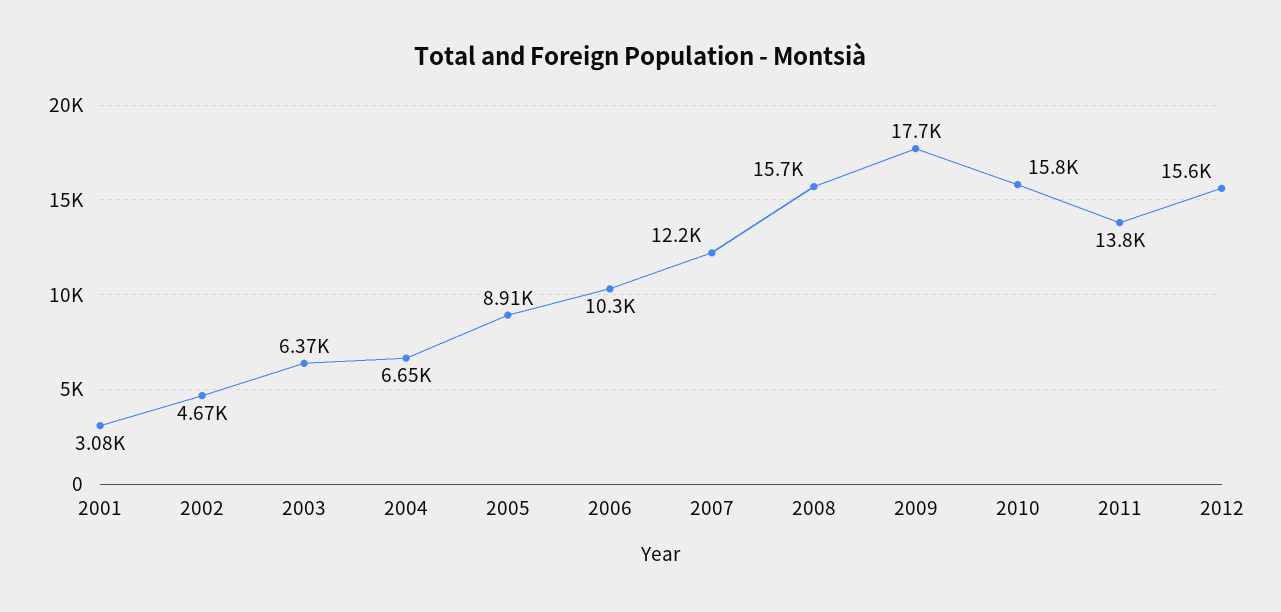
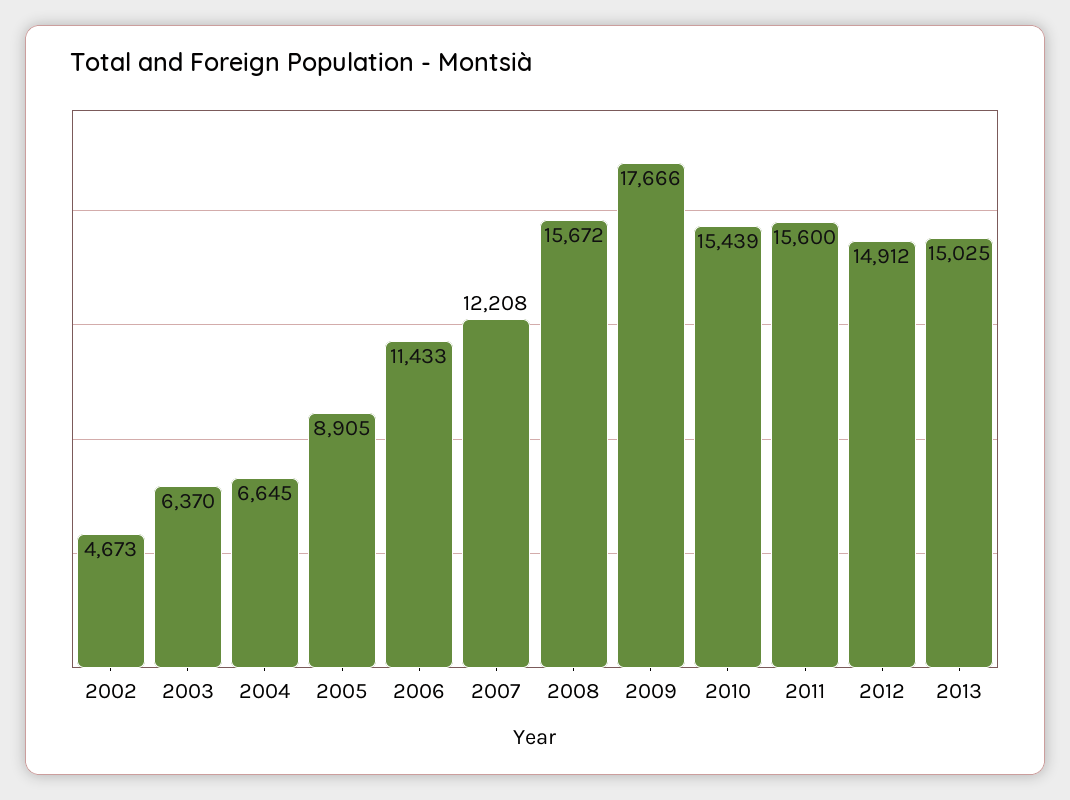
2001: 3080 -> none
2006: 10300 -> 11433
2010: 15800 -> 15439
2011: 13800 -> 15600
2012: 15600 -> 14912
2013: none -> 15025

